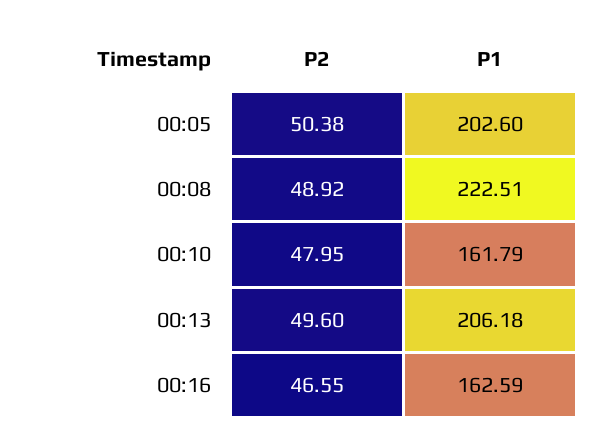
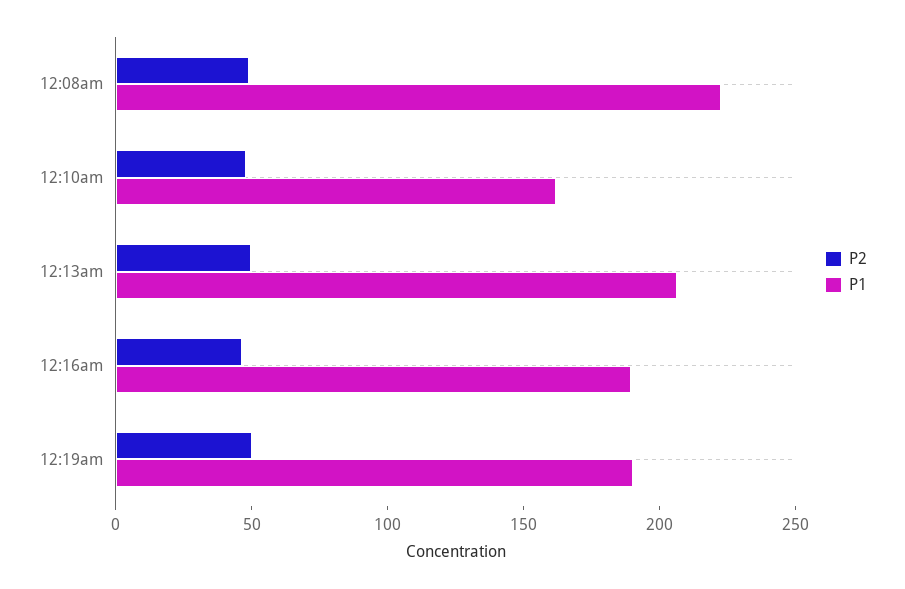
P2, 00:05: 50.38 -> none
P1, 00:05: 202.6 -> none
P1, 00:16: 162.59 -> 190
P2, 12:19am: none -> 50
P1, 12:19am: none -> 190

